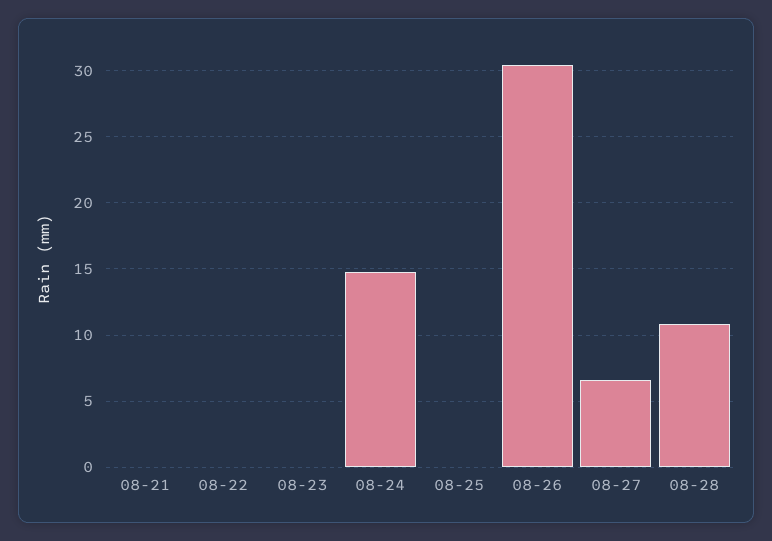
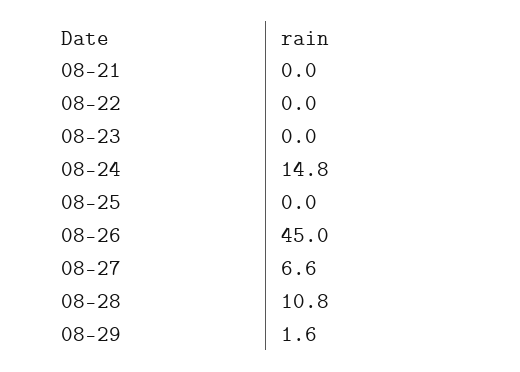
08-26: 30.5 -> 45
08-29: none -> 1.6

